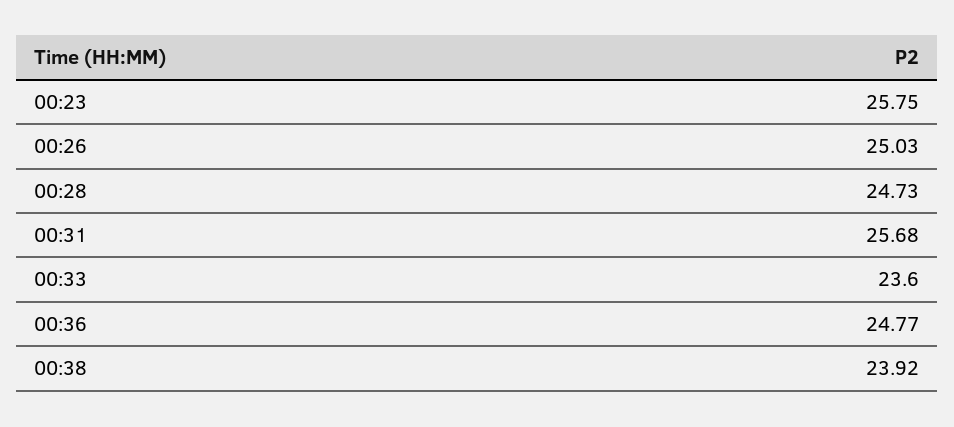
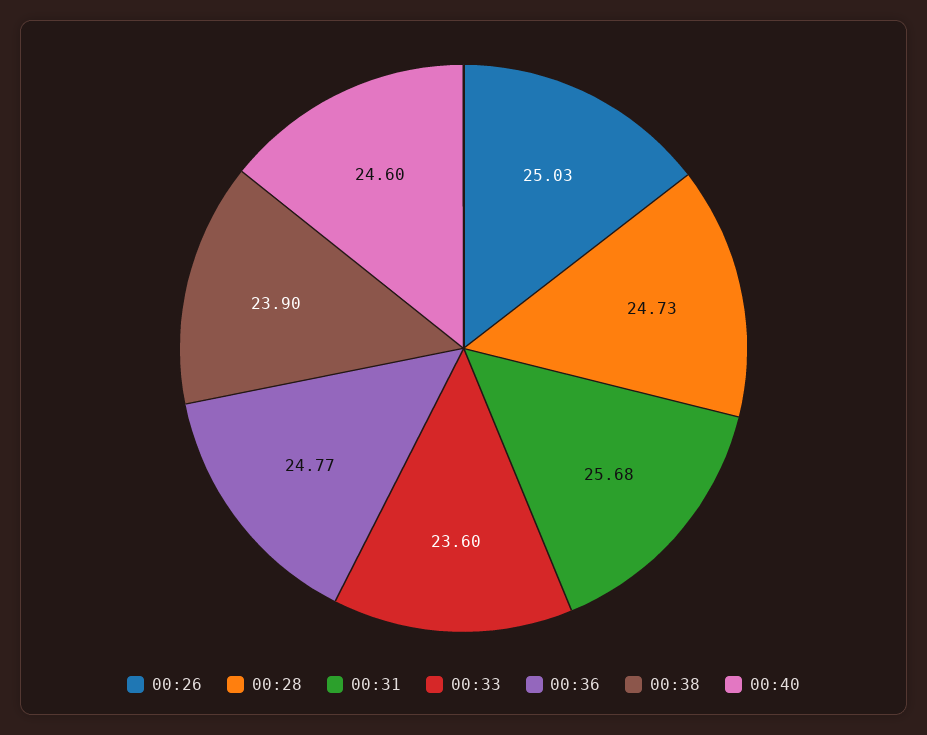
00:23: 25.75 -> none
00:38: 23.92 -> 23.9
00:40: none -> 24.6

